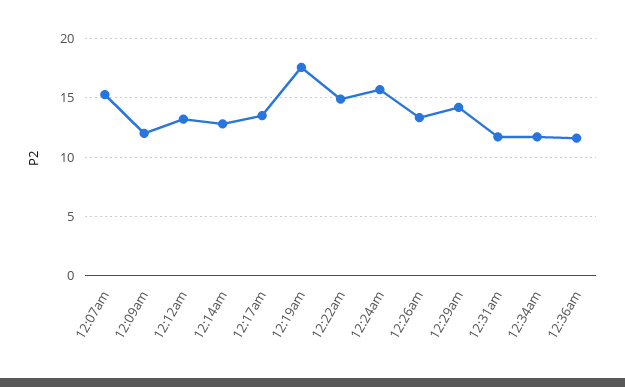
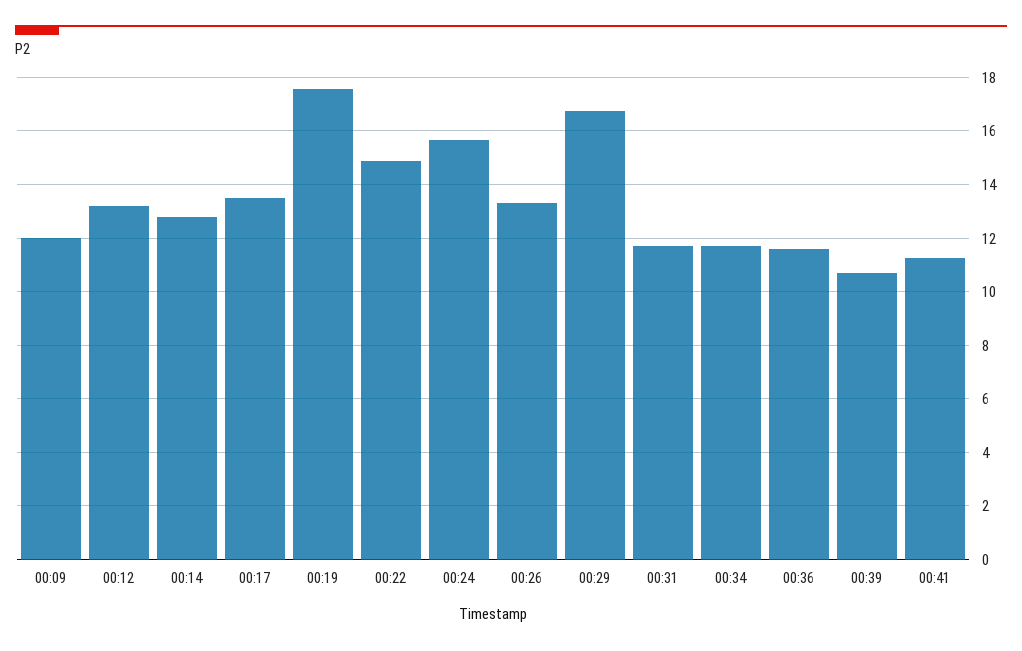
12:07am: 15 -> none
12:29am: 14 -> 16.75
00:39: none -> 10.75
00:41: none -> 11.25

